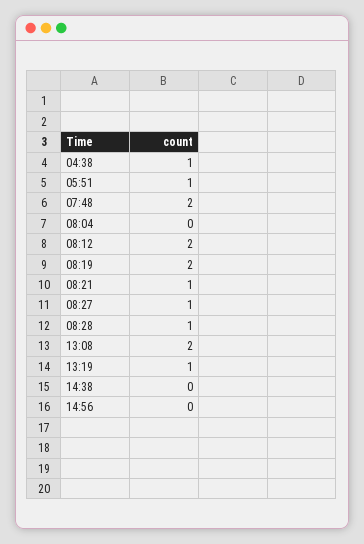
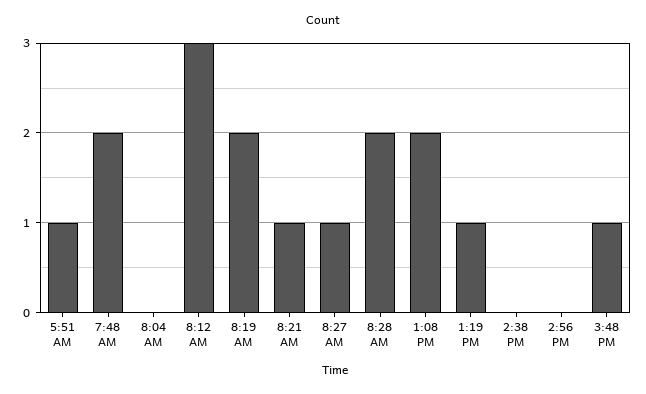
04:38: 1 -> none
08:12: 2 -> 3
08:28: 1 -> 2
3:48 PM: none -> 1

